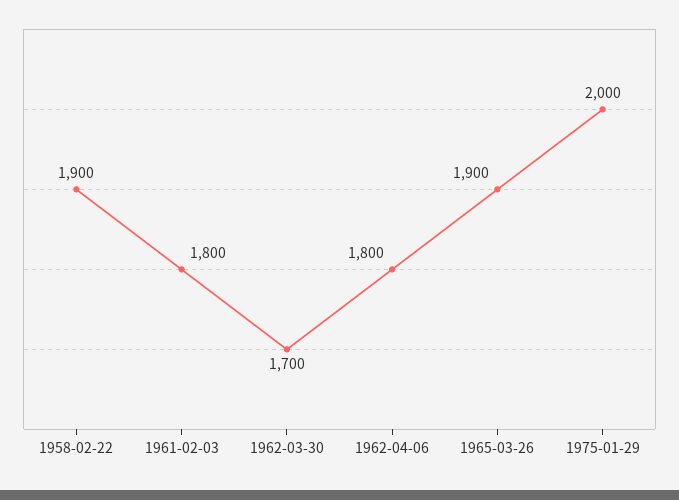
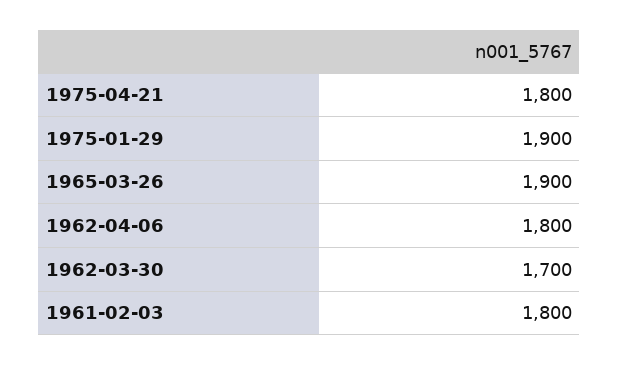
1958-02-22: 1900 -> none
1975-01-29: 2000 -> 1900
1975-04-21: none -> 1800

